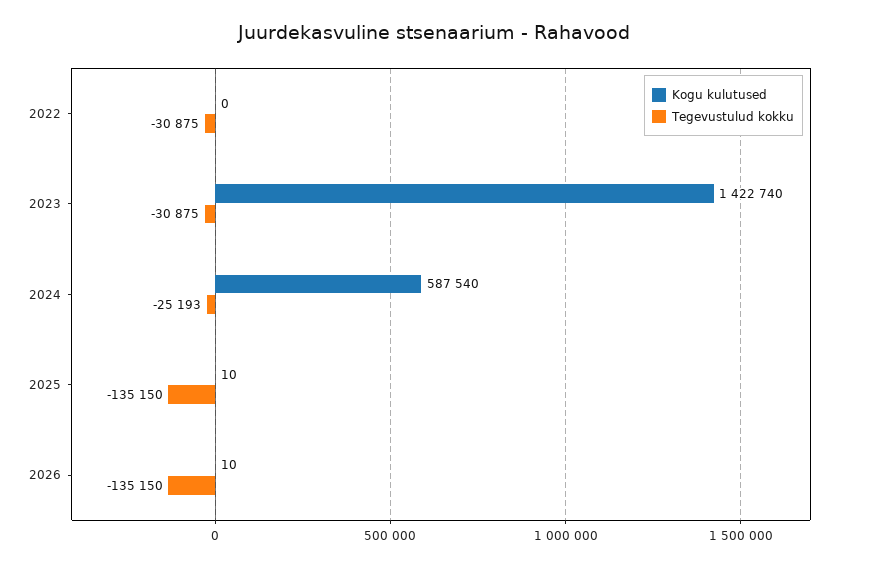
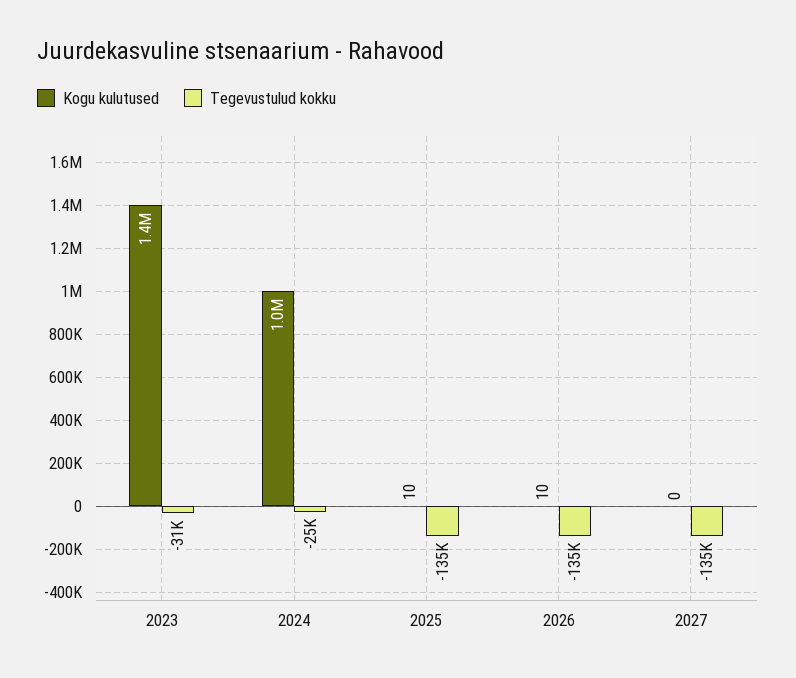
Kogu kulutused, 2022: 0 -> none
Tegevustulud kokku, 2022: -30875 -> none
Kogu kulutused, 2024: 587540 -> 1000000
Kogu kulutused, 2027: none -> 0
Tegevustulud kokku, 2027: none -> -135000

